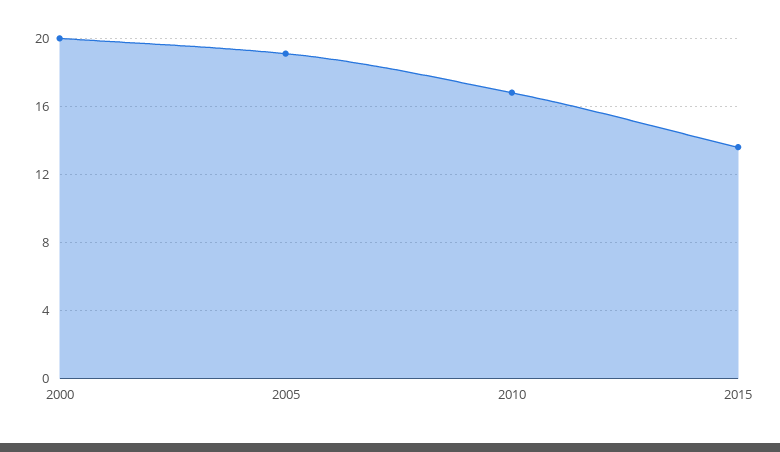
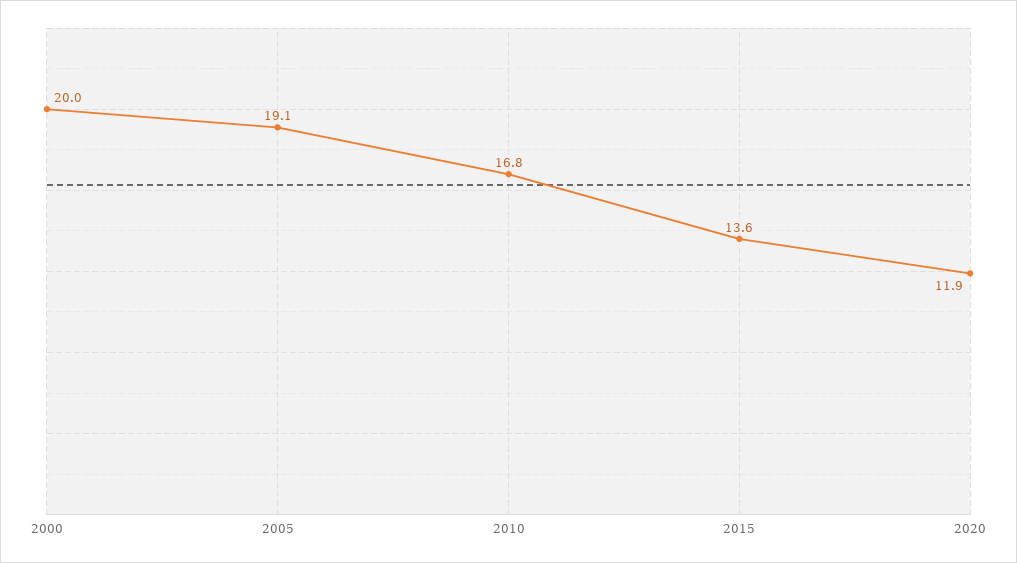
2020: none -> 11.9

